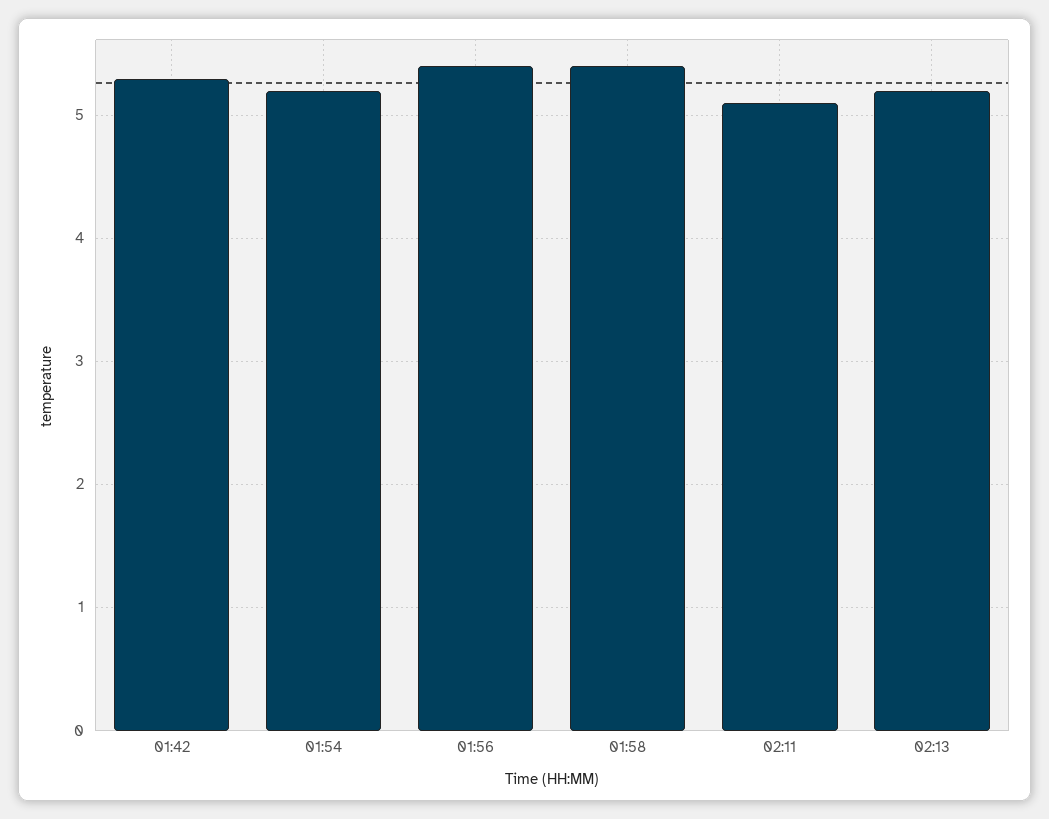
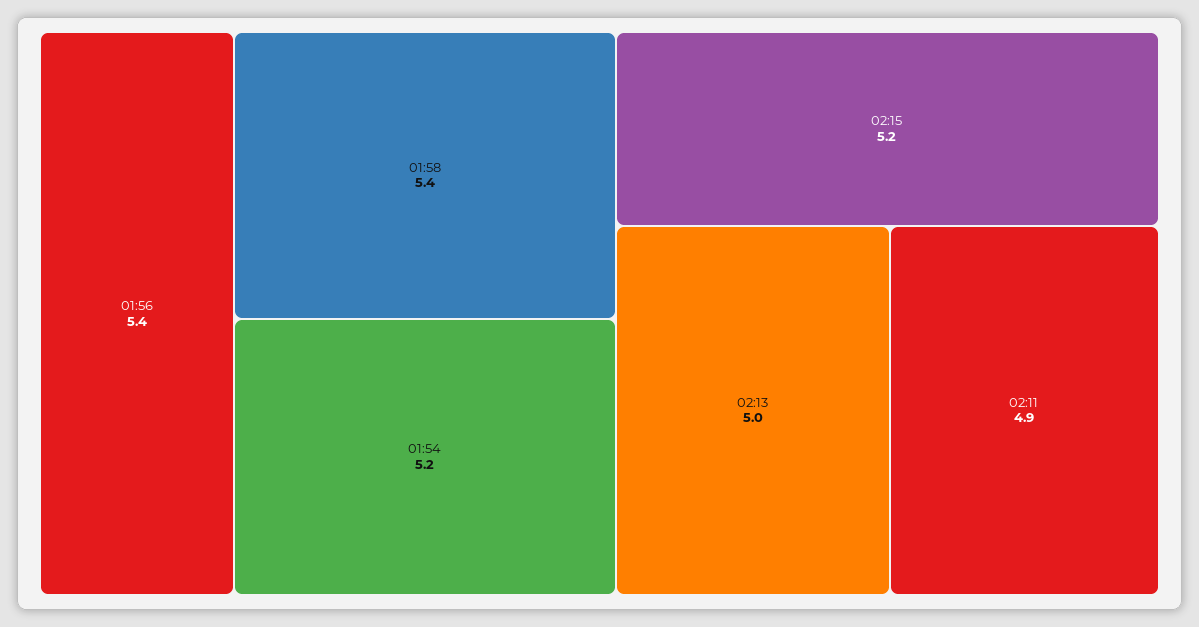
01:42: 5.3 -> none
02:11: 5.1 -> 4.9
02:13: 5.2 -> 5
02:15: none -> 5.2

